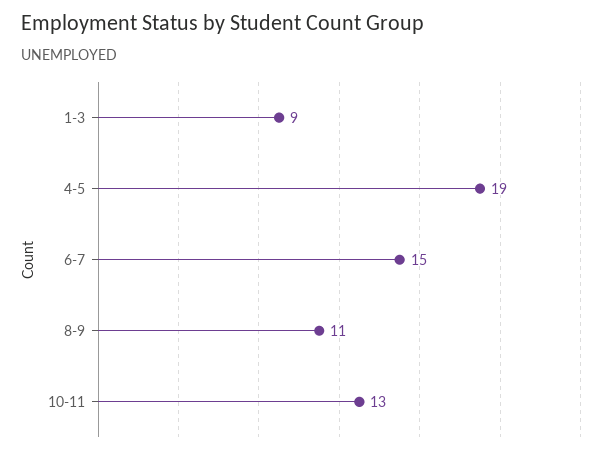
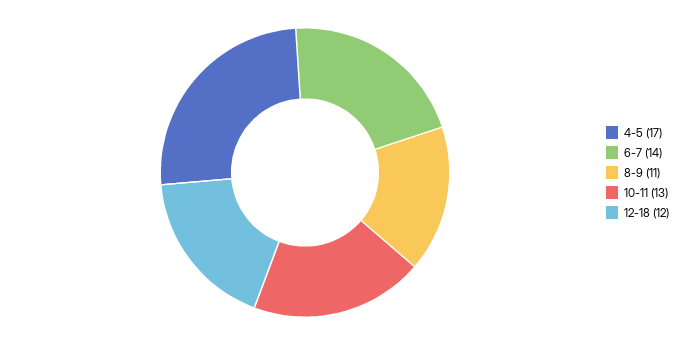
1-3: 9 -> none
4-5: 19 -> 17
6-7: 15 -> 14
12-18: none -> 12

